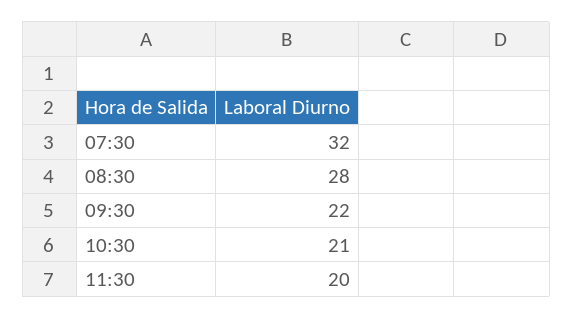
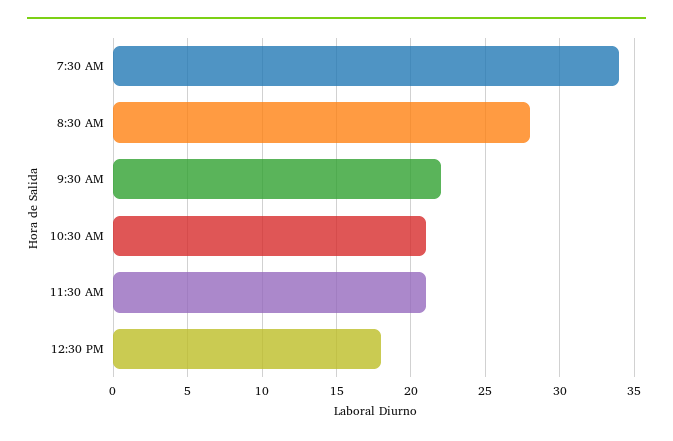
07:30: 32 -> 34
11:30: 20 -> 21
12:30 PM: none -> 18

